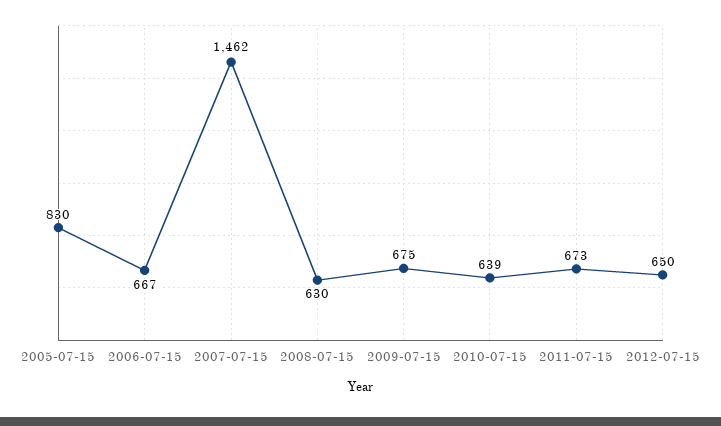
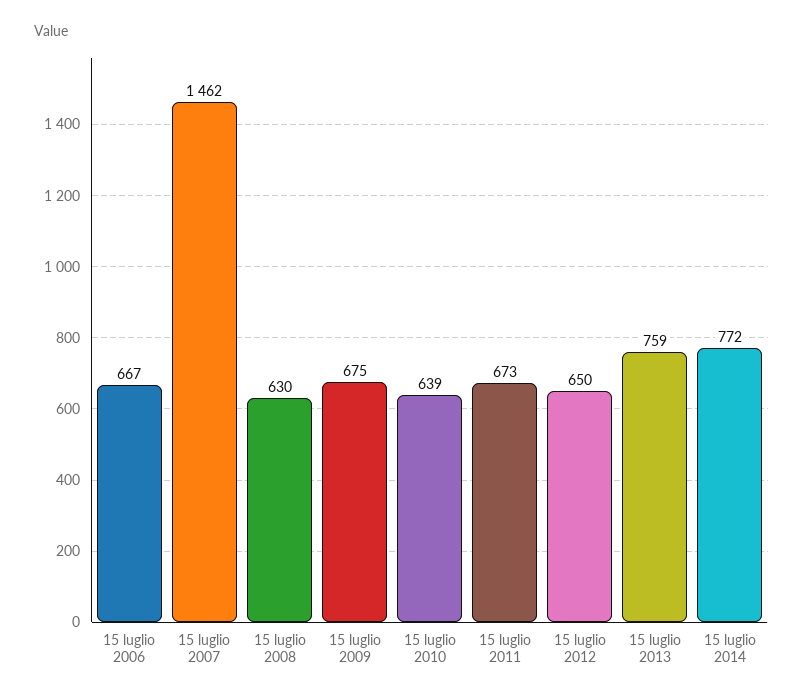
2005-07-15: 830 -> none
15 luglio 2013: none -> 759
15 luglio 2014: none -> 772

